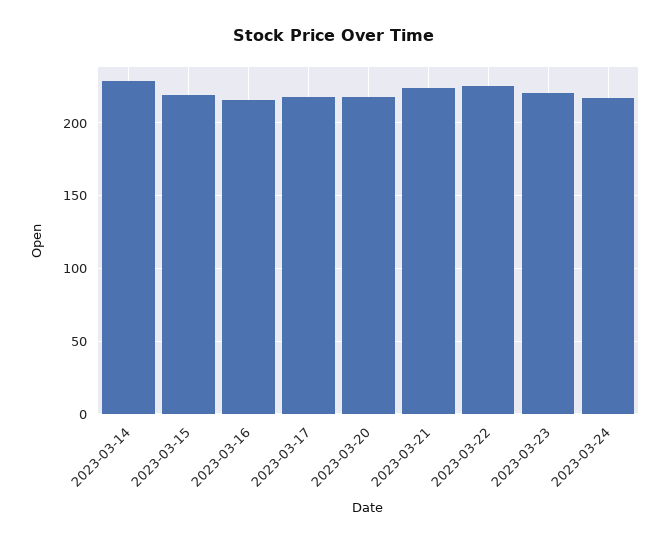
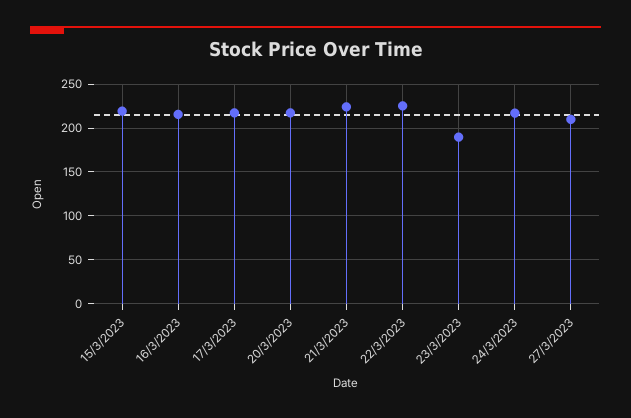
2023-03-14: 230 -> none
2023-03-23: 220 -> 190
27/3/2023: none -> 210

